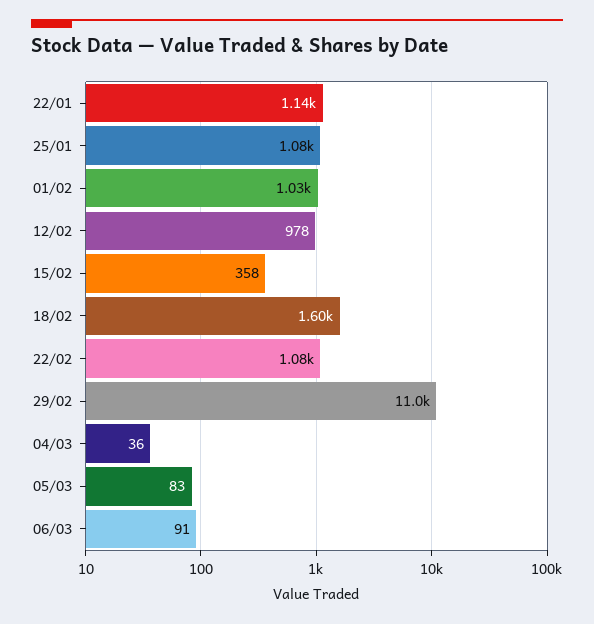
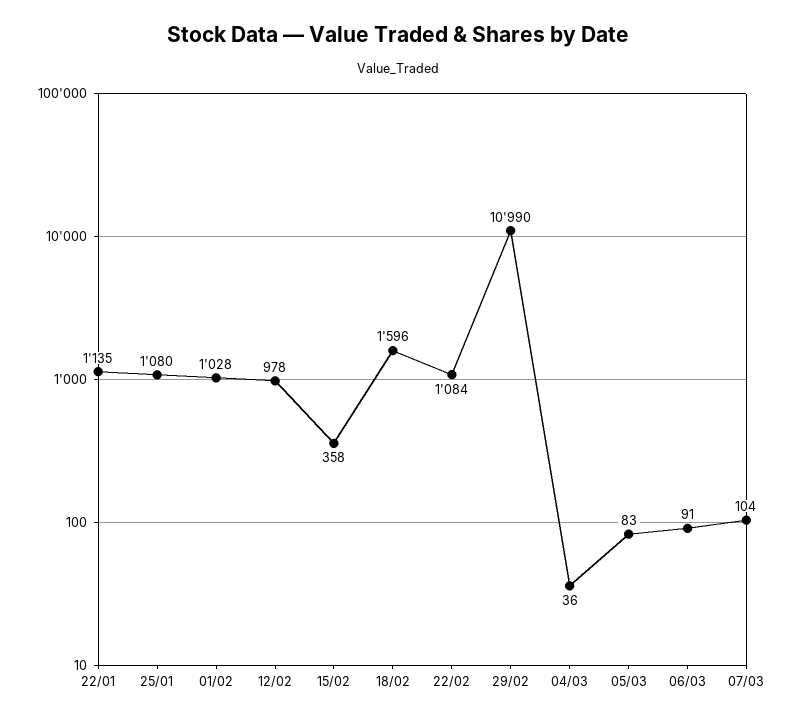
07/03: none -> 104

